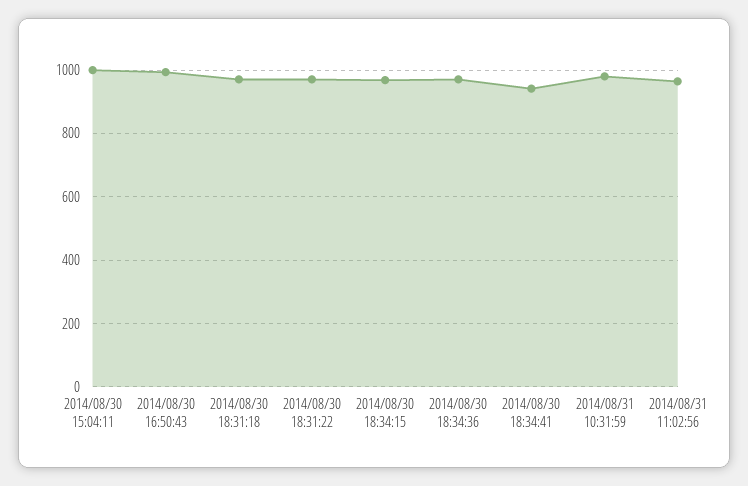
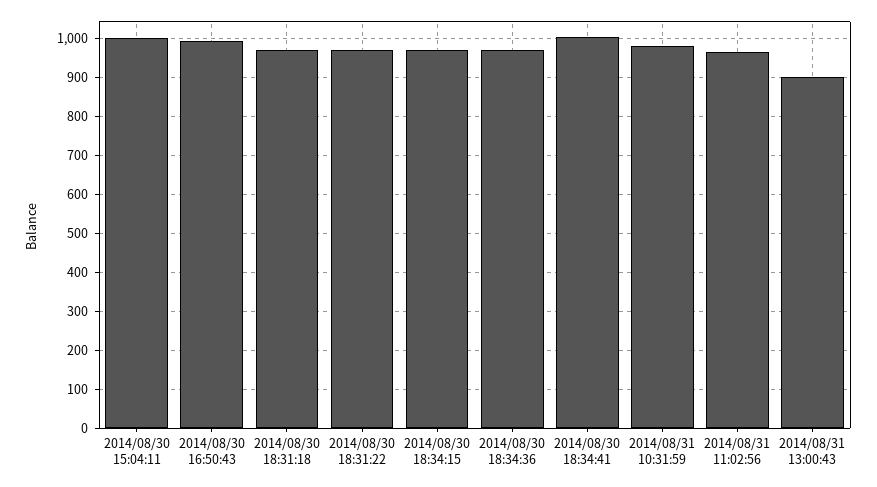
2014/08/30 18:34:41: 940 -> 1000
2014/08/31 13:00:43: none -> 900

